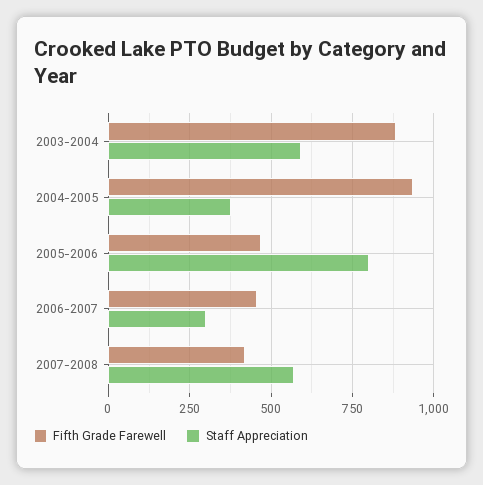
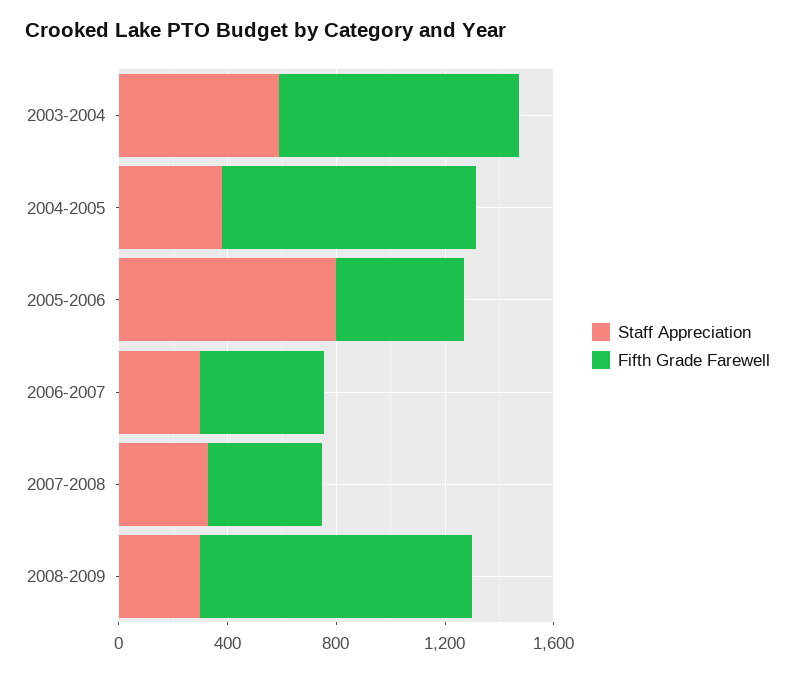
Staff Appreciation, 2007-2008: 575 -> 300
Staff Appreciation, 2008-2009: none -> 300
Fifth Grade Farewell, 2008-2009: none -> 1000

